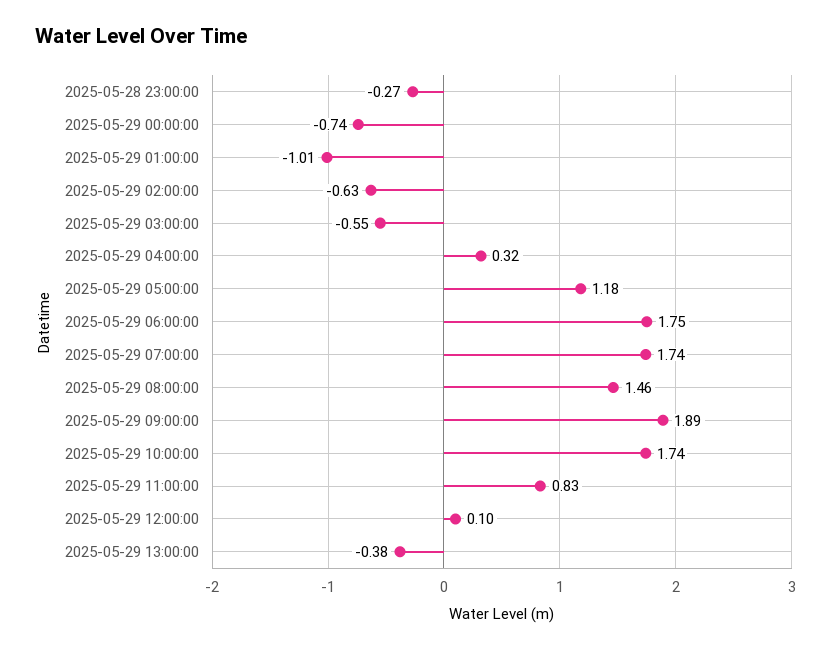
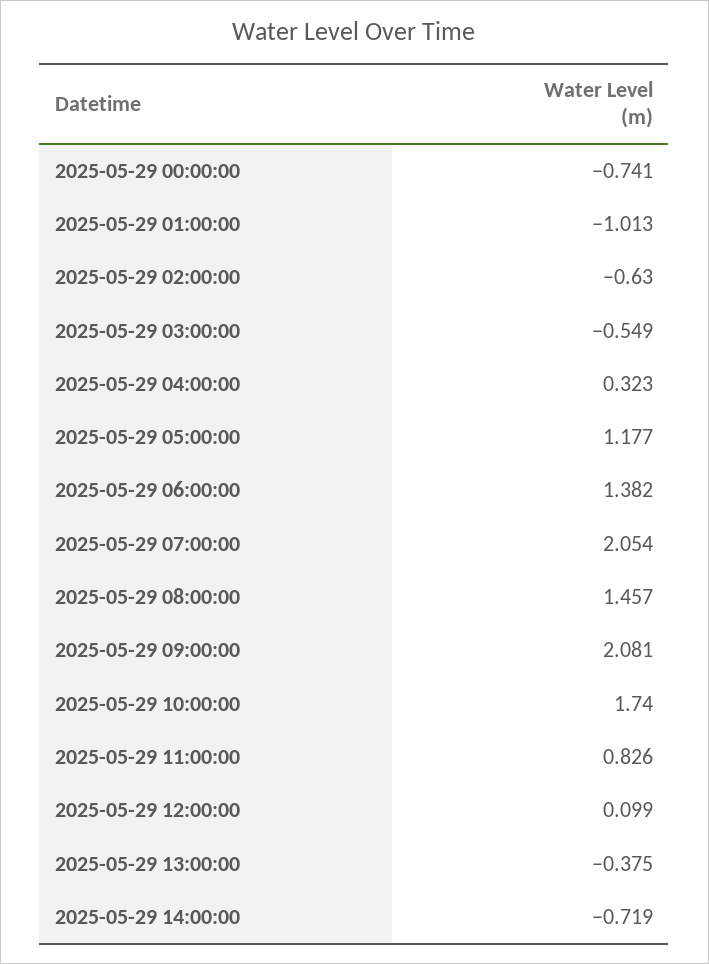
2025-05-28 23:00:00: -0.27 -> none
2025-05-29 06:00:00: 1.75 -> 1.382
2025-05-29 07:00:00: 1.74 -> 2.054
2025-05-29 09:00:00: 1.89 -> 2.081
2025-05-29 14:00:00: none -> -0.719

